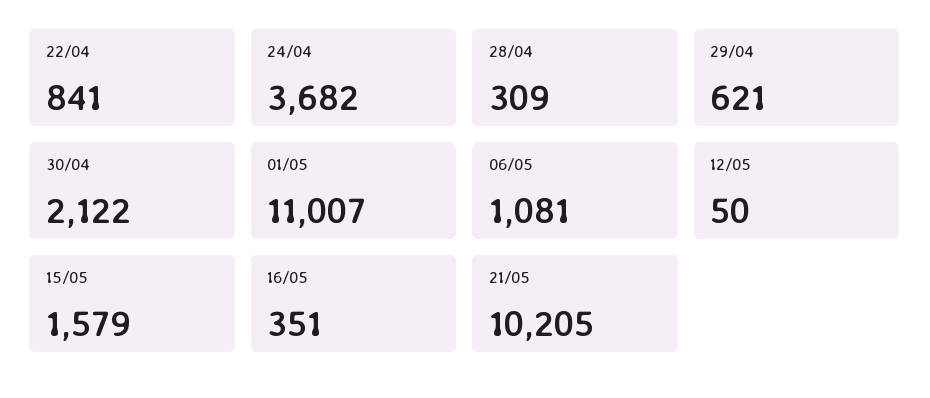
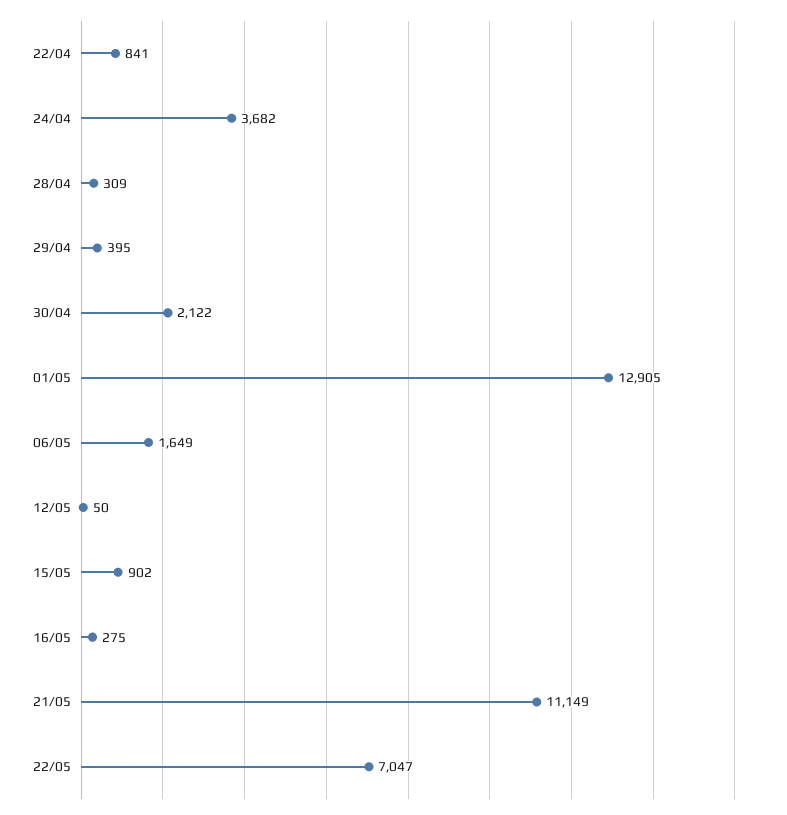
29/04: 621 -> 395
01/05: 11007 -> 12905
06/05: 1081 -> 1649
15/05: 1579 -> 902
16/05: 351 -> 275
21/05: 10205 -> 11149
22/05: none -> 7047

